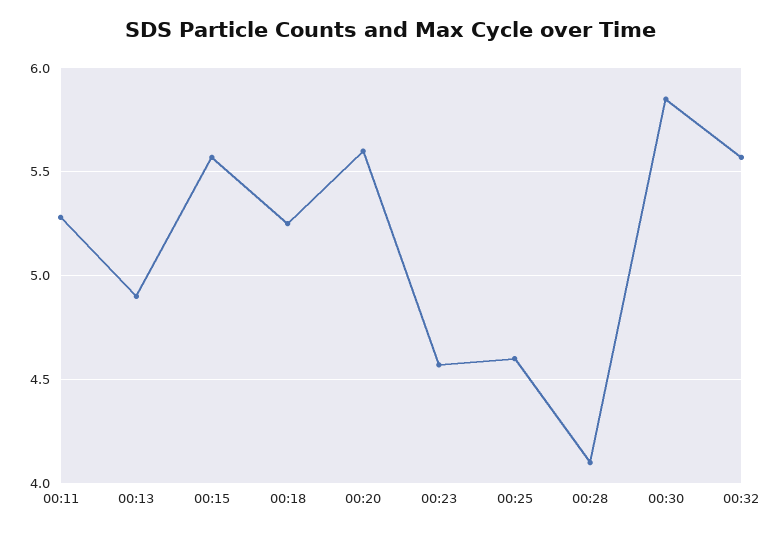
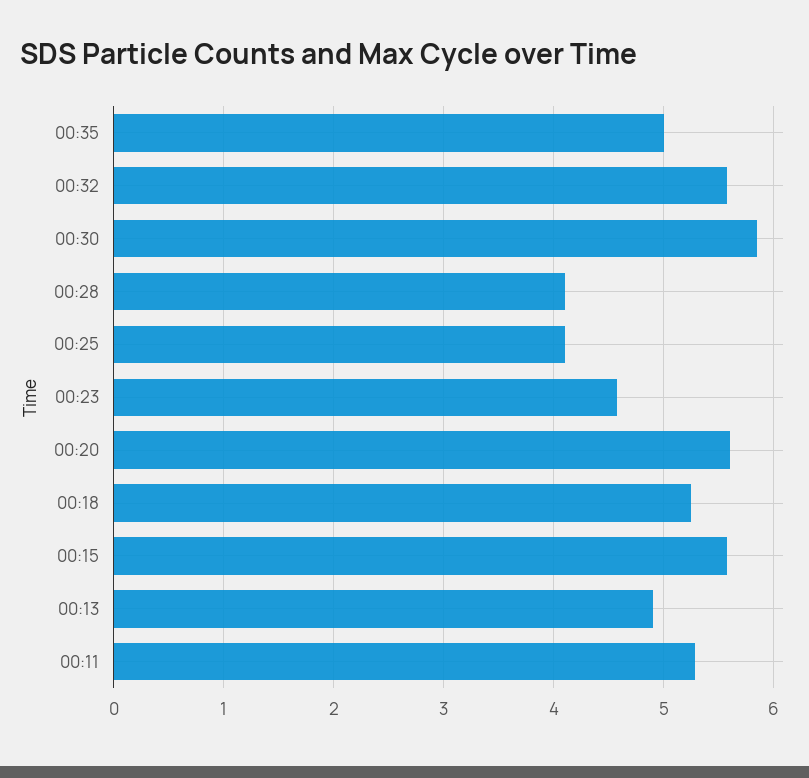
00:25: 4.6 -> 4.1
00:35: none -> 5

